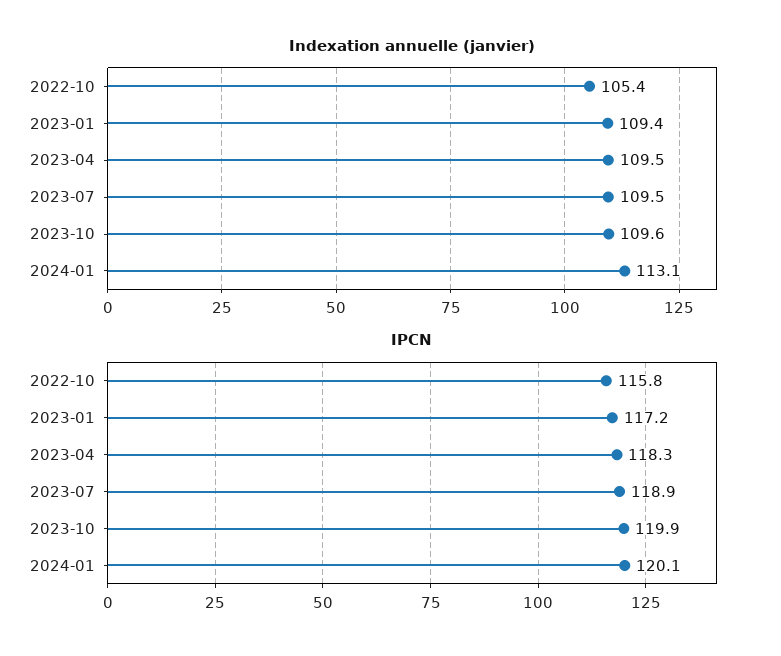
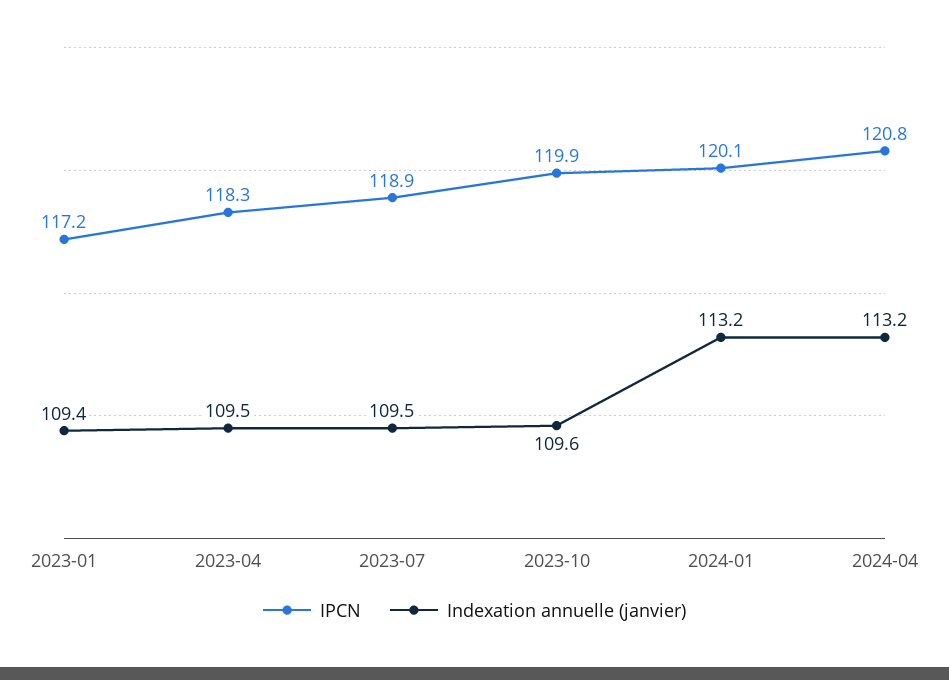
Indexation annuelle (janvier), 2022-10: 105.4 -> none
Indexation annuelle (janvier), 2024-01: 113.1 -> 113.2
IPCN, 2022-10: 115.8 -> none
IPCN, 2024-04: none -> 120.8
Indexation annuelle (janvier), 2024-04: none -> 113.2

